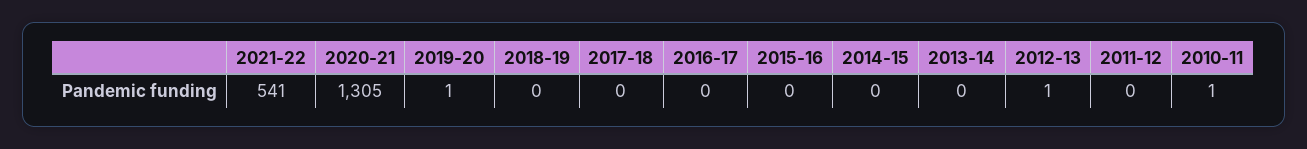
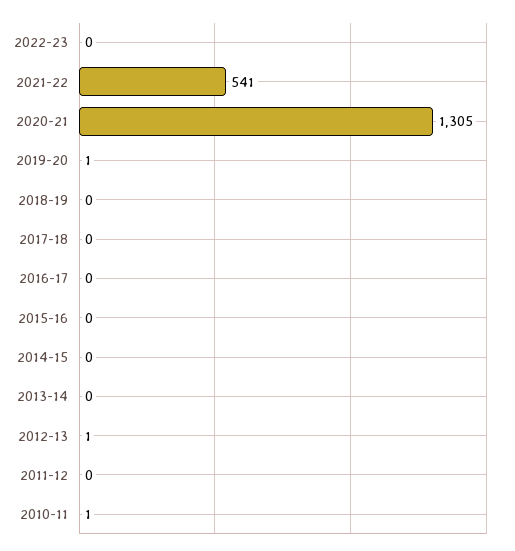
2022-23: none -> 0

